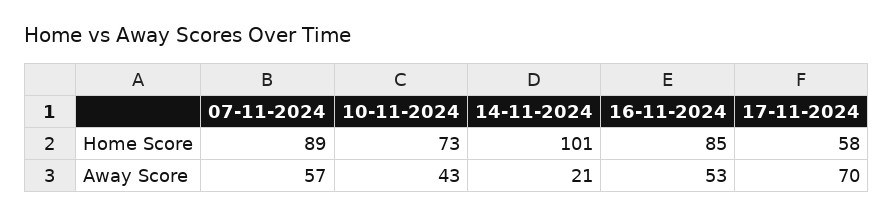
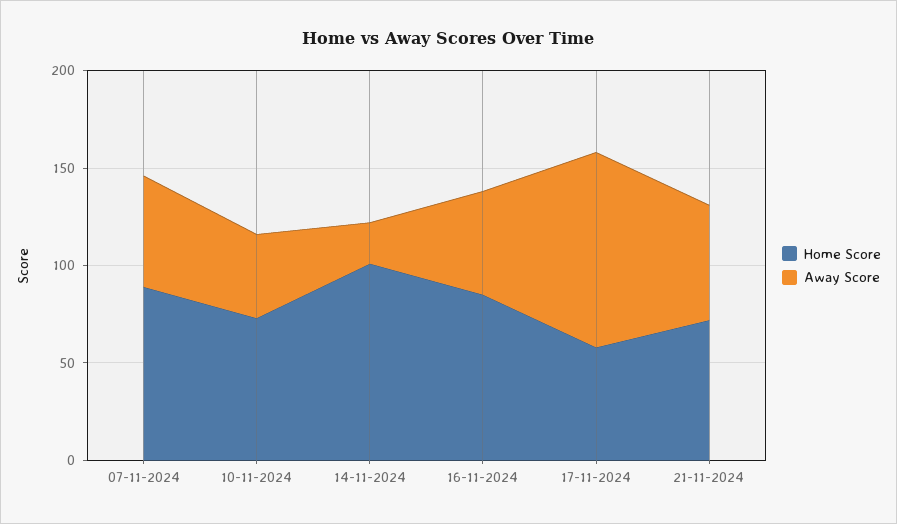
Away Score, 17-11-2024: 70 -> 100
Home Score, 21-11-2024: none -> 70
Away Score, 21-11-2024: none -> 60

